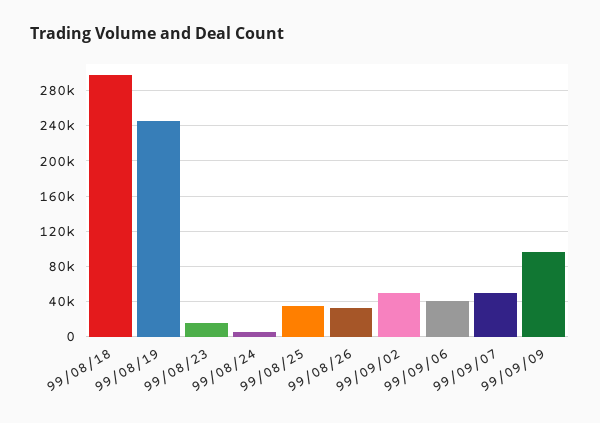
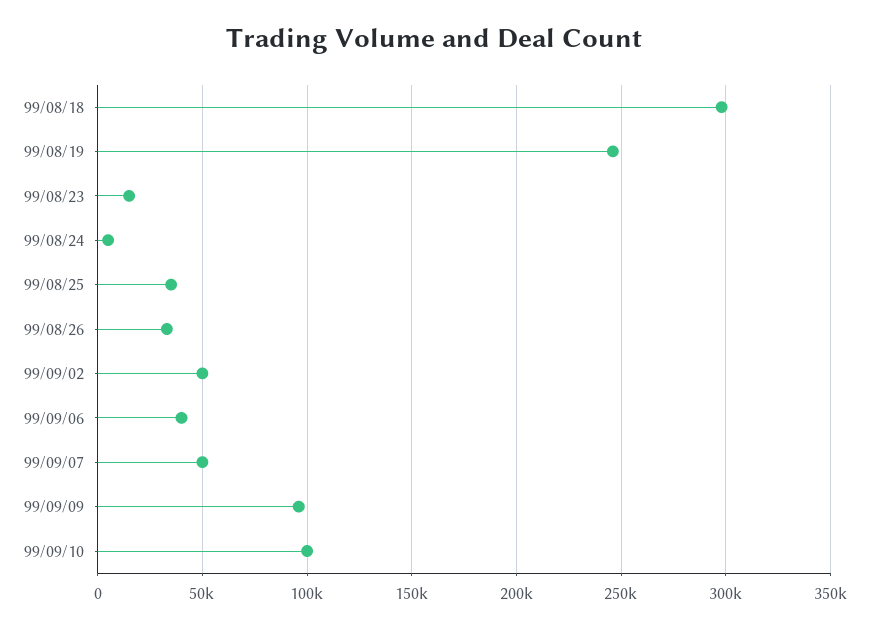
99/09/10: none -> 100000

